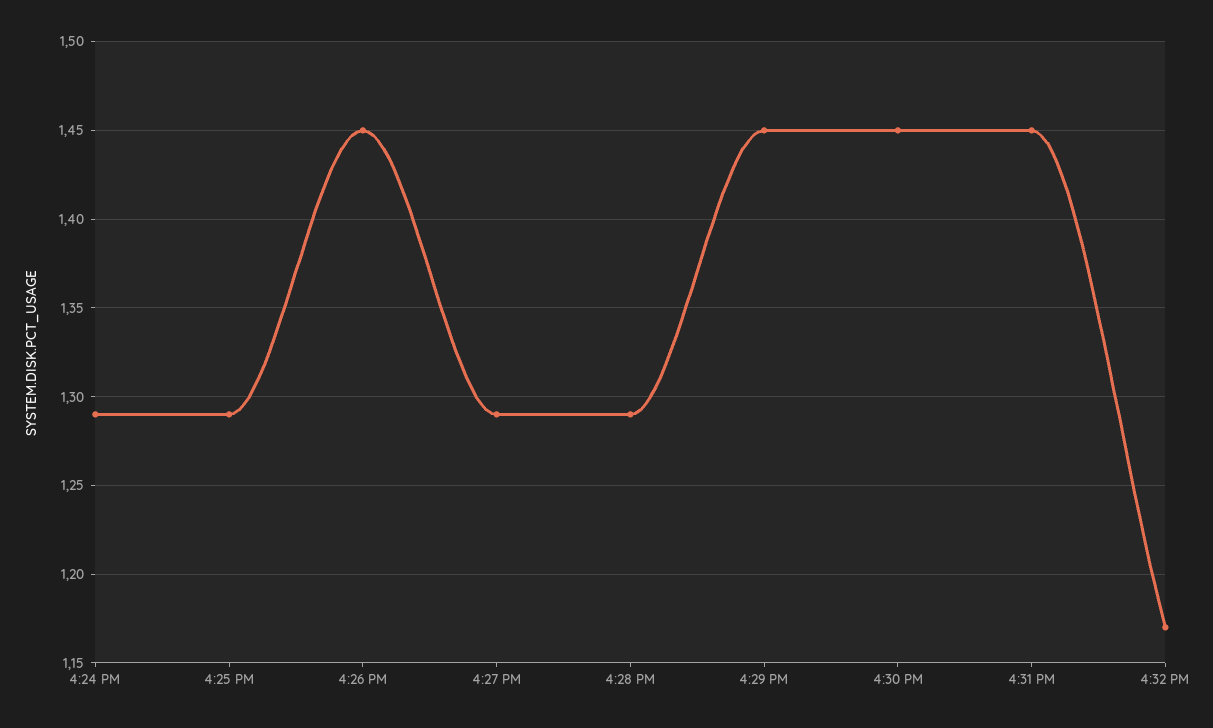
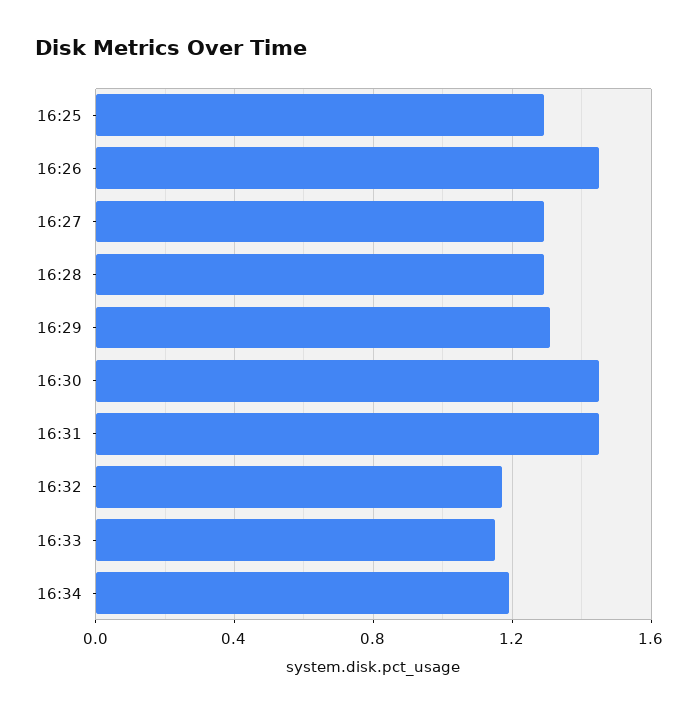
4:24 PM: 1.29 -> none
4:29 PM: 1.45 -> 1.3
16:33: none -> 1.15
16:34: none -> 1.2

